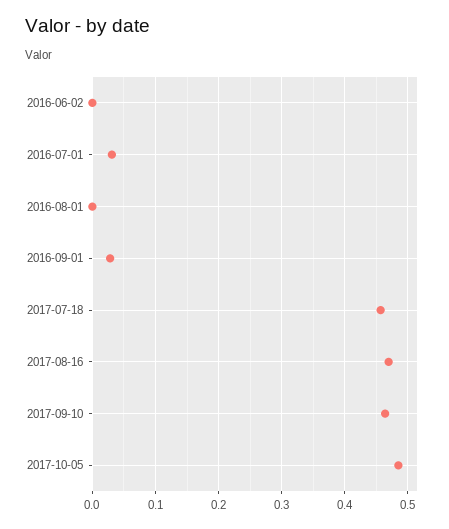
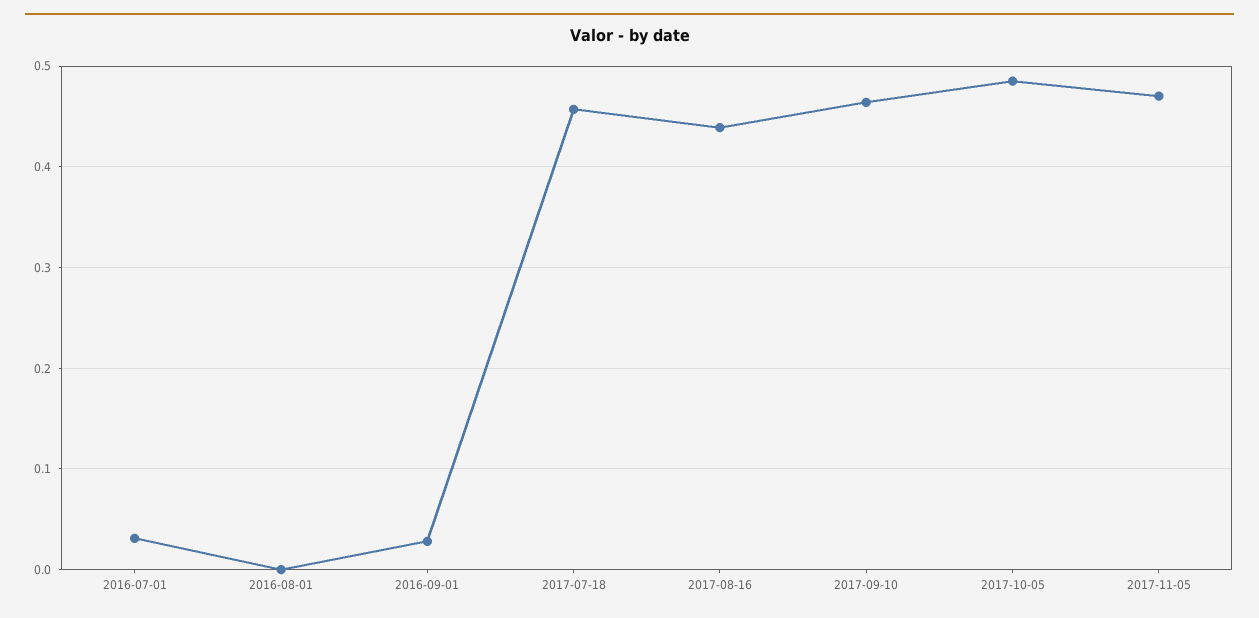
2016-06-02: 0 -> none
2017-08-16: 0.47 -> 0.44
2017-11-05: none -> 0.47

